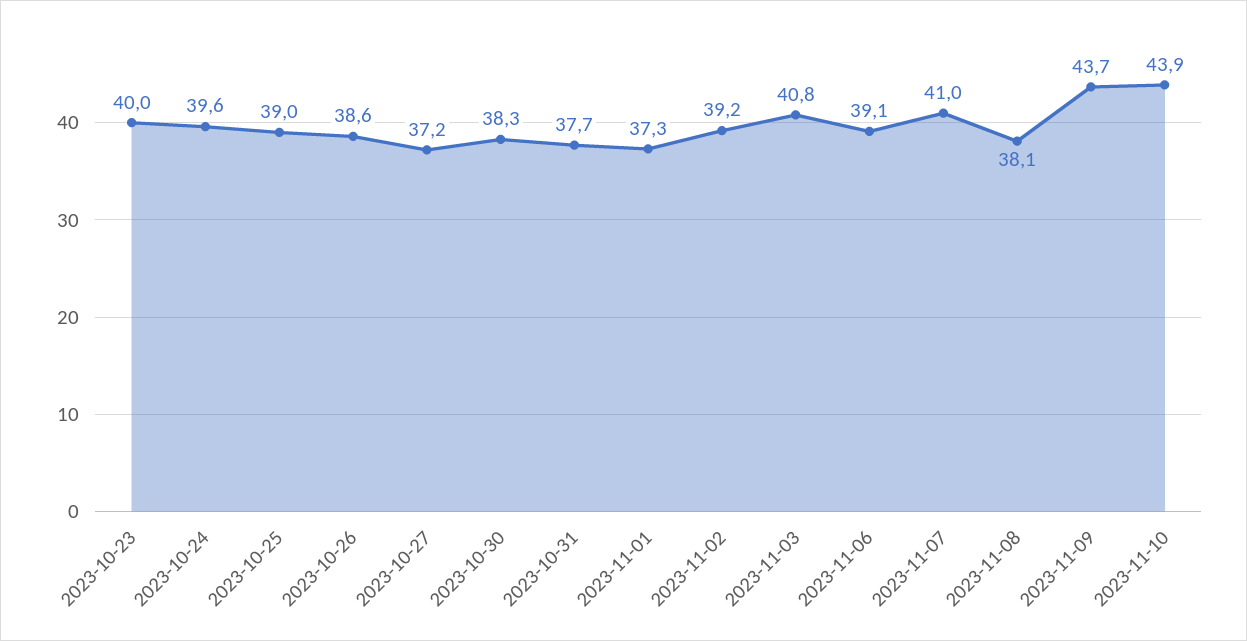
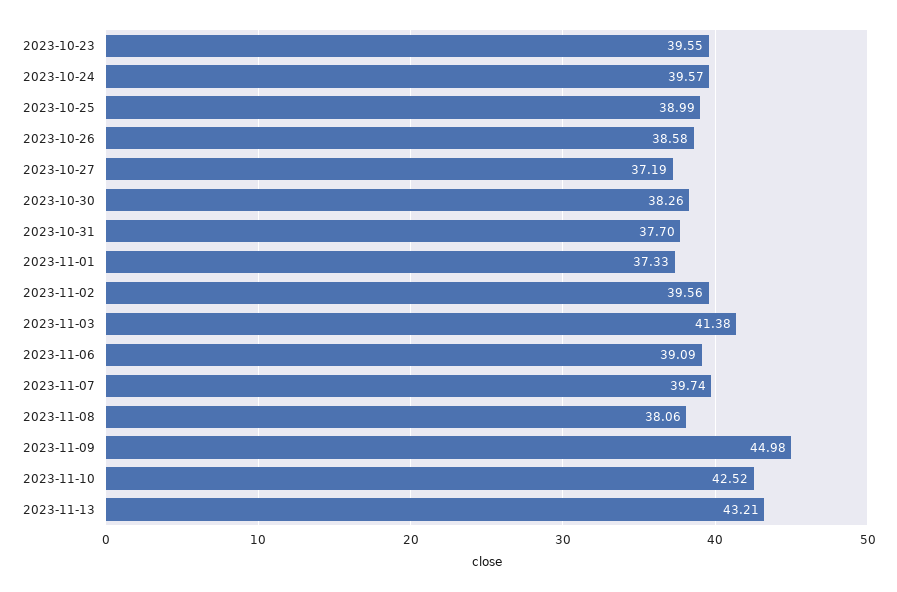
2023-10-23: 40 -> 39.55
2023-11-02: 39.2 -> 39.56
2023-11-03: 40.8 -> 41.38
2023-11-07: 41 -> 39.74
2023-11-09: 43.7 -> 44.98
2023-11-10: 43.9 -> 42.52
2023-11-13: none -> 43.21

